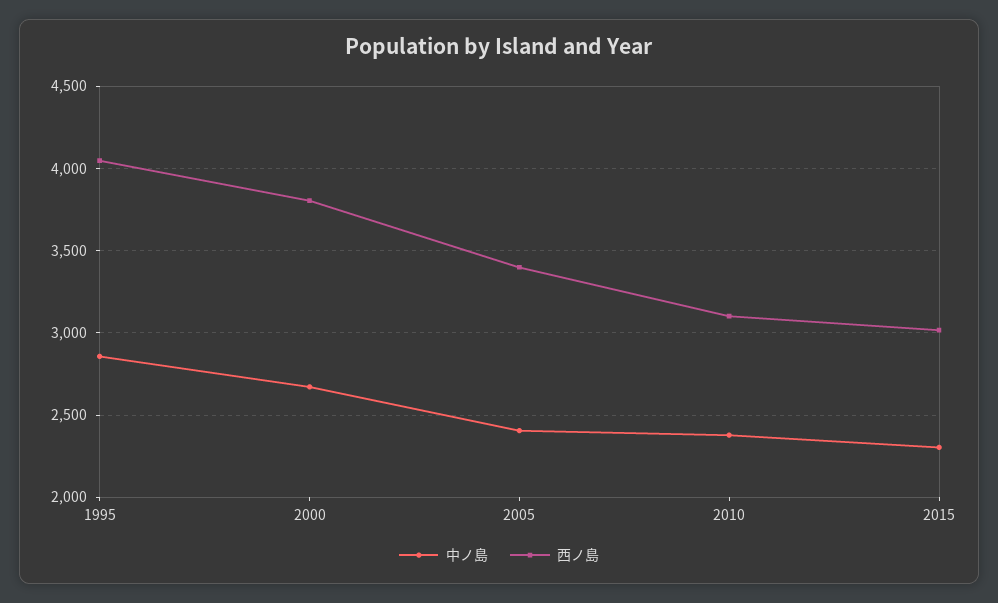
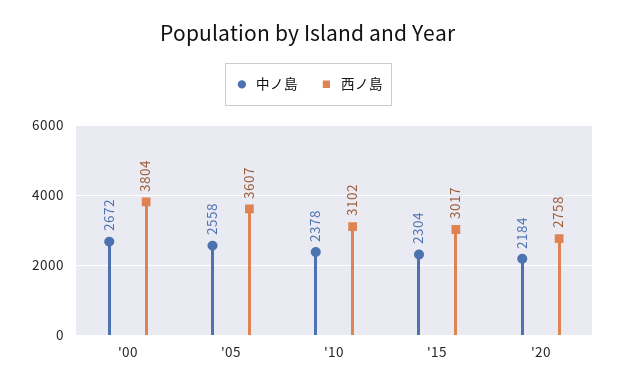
中ノ島, 1995: 2850 -> none
西ノ島, 1995: 4050 -> none
中ノ島, 2005: 2400 -> 2558
西ノ島, 2005: 3400 -> 3607
中ノ島, '20: none -> 2184
西ノ島, '20: none -> 2758

